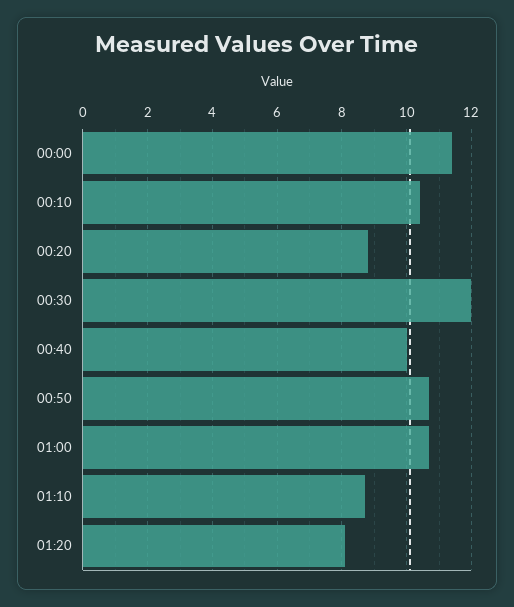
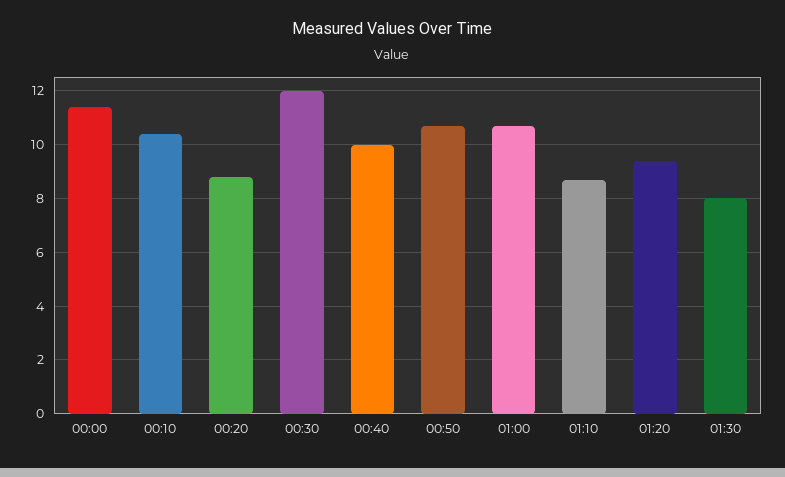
01:20: 8 -> 9.5
01:30: none -> 8

